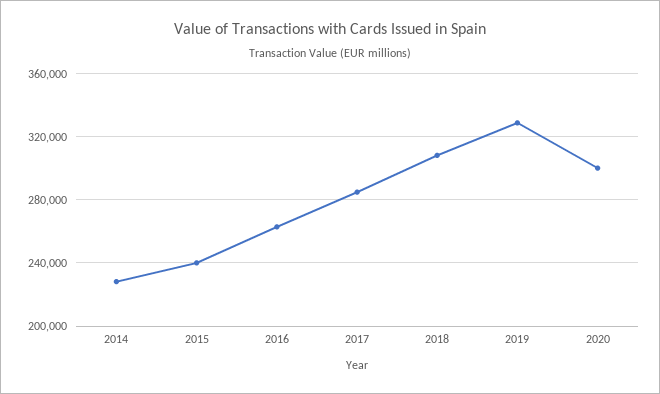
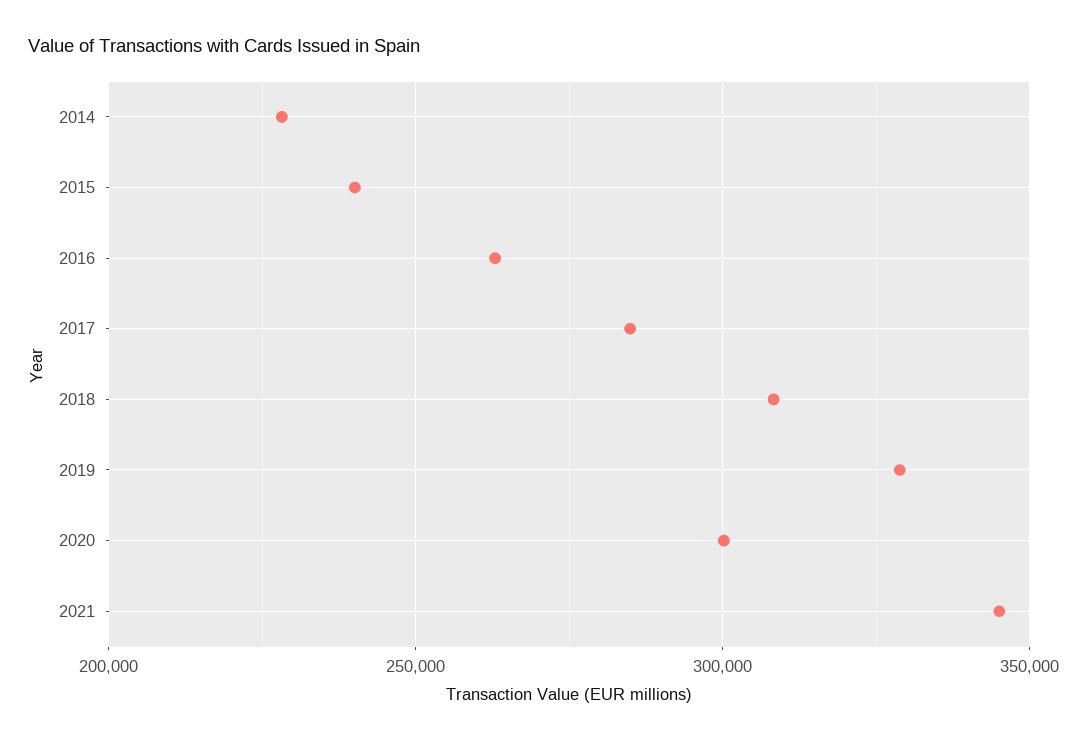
2021: none -> 345000

